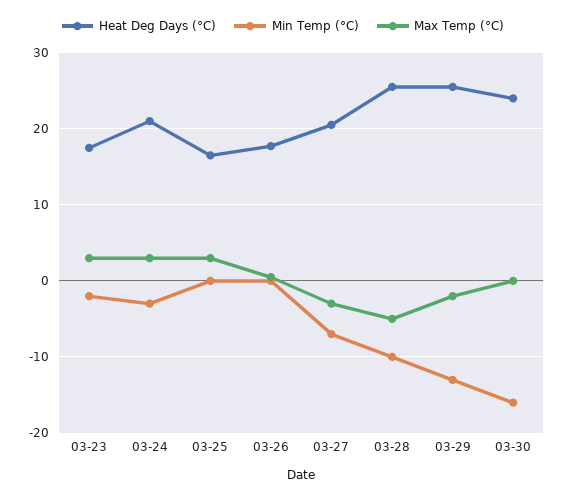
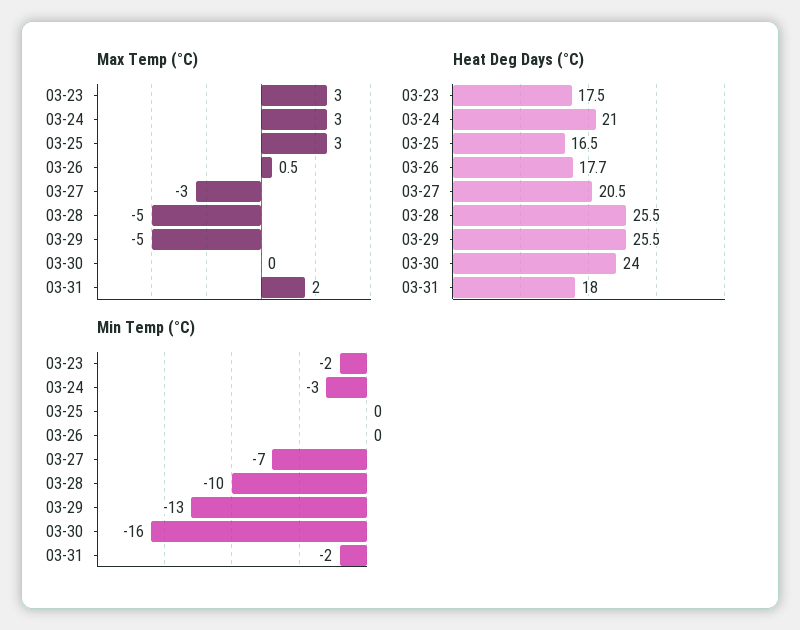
Max Temp (°C), 03-29: -2 -> -5
Max Temp (°C), 03-31: none -> 2
Heat Deg Days (°C), 03-31: none -> 18
Min Temp (°C), 03-31: none -> -2

